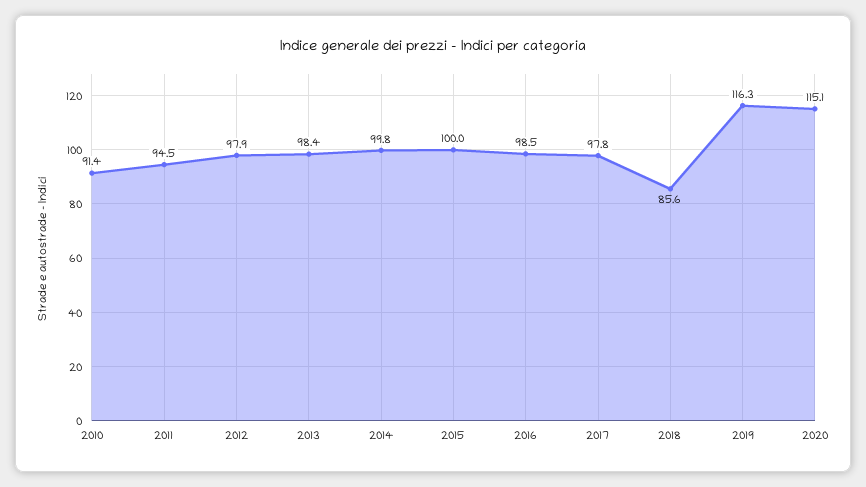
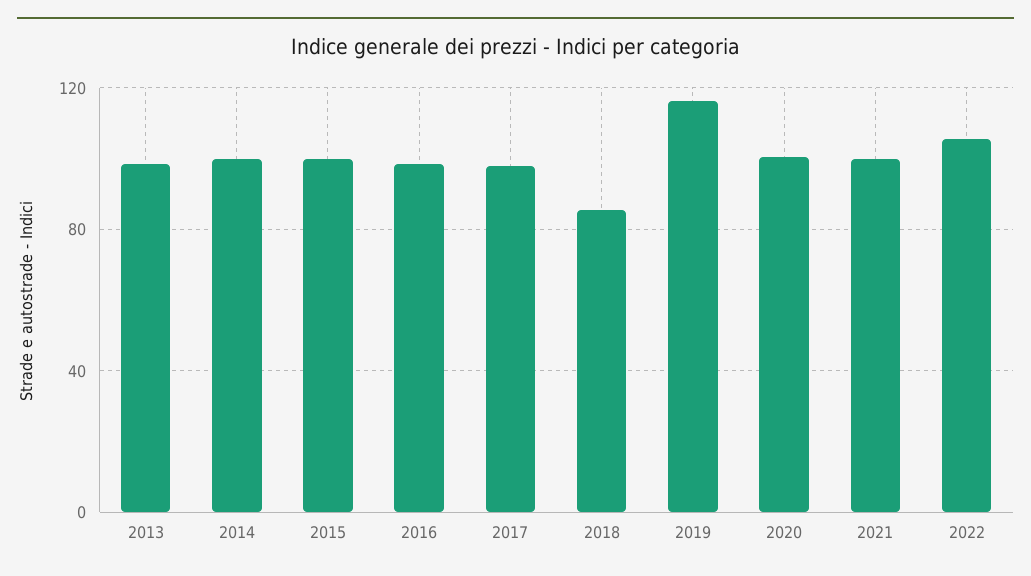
2010: 91.4 -> none
2011: 94.5 -> none
2012: 97.9 -> none
2020: 115.1 -> 100
2021: none -> 100
2022: none -> 105

